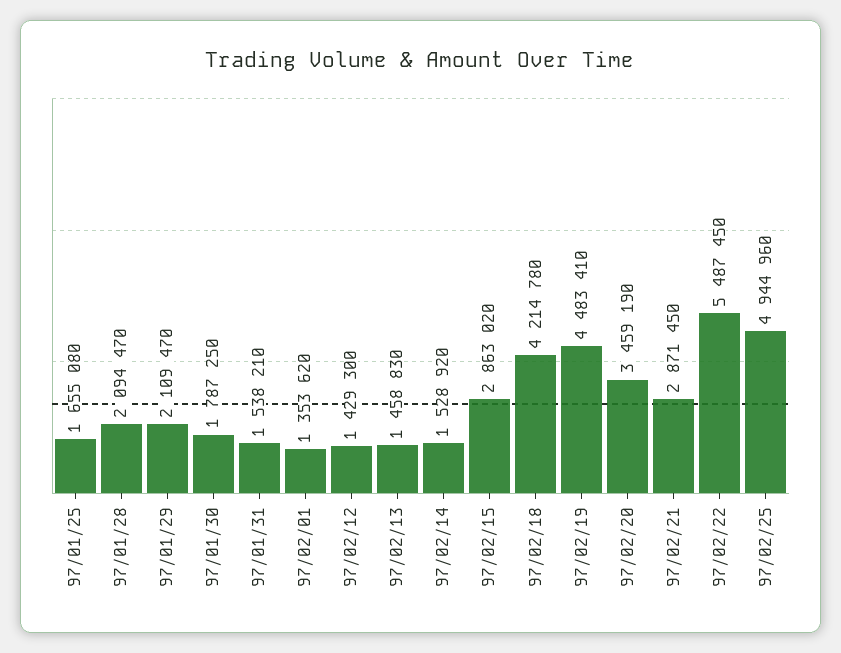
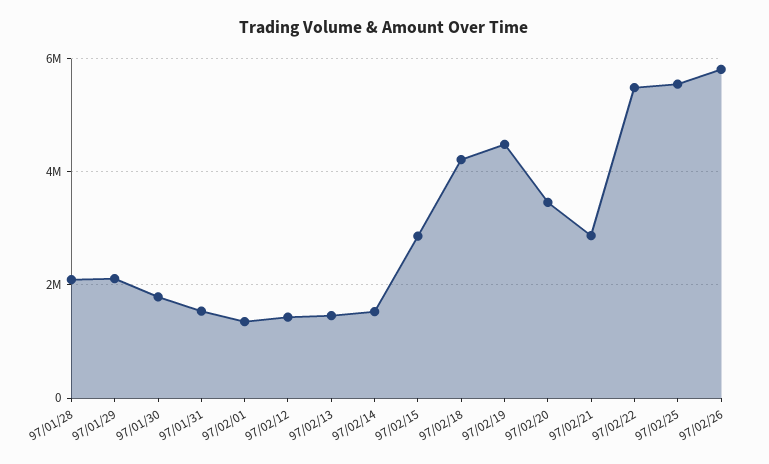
97/01/25: 1655080 -> none
97/02/25: 4944960 -> 5600000
97/02/26: none -> 5800000

